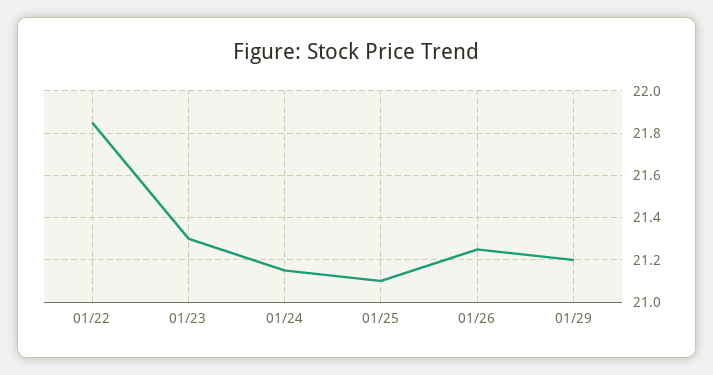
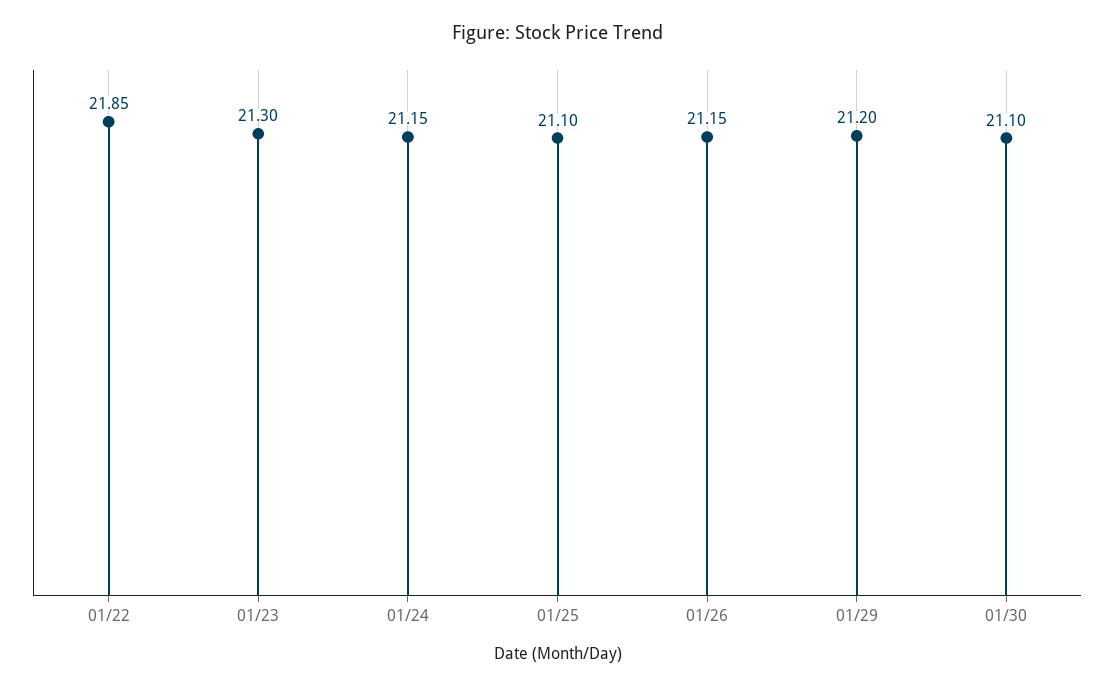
01/26: 21.25 -> 21.15
01/30: none -> 21.1

